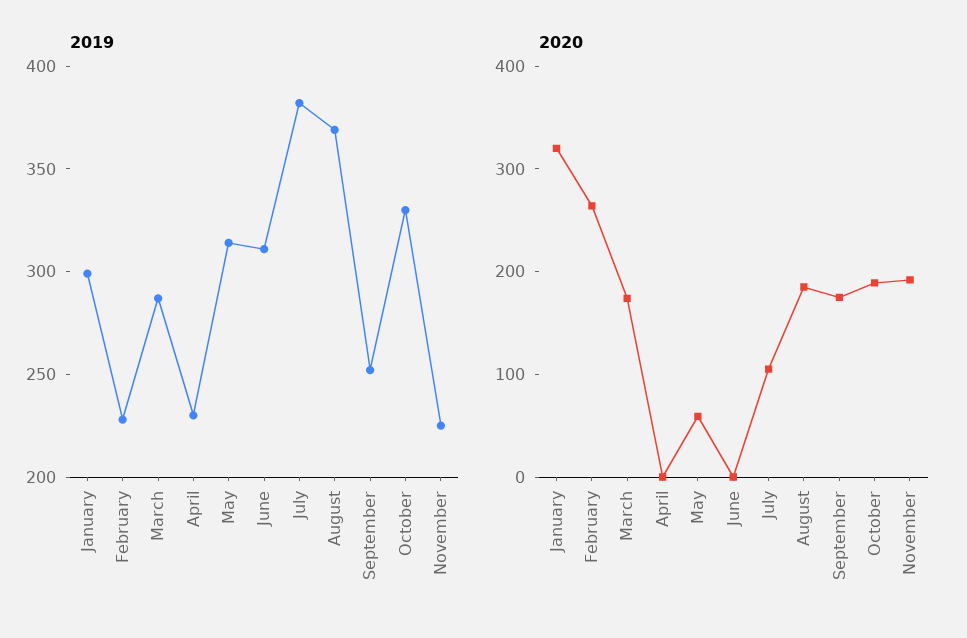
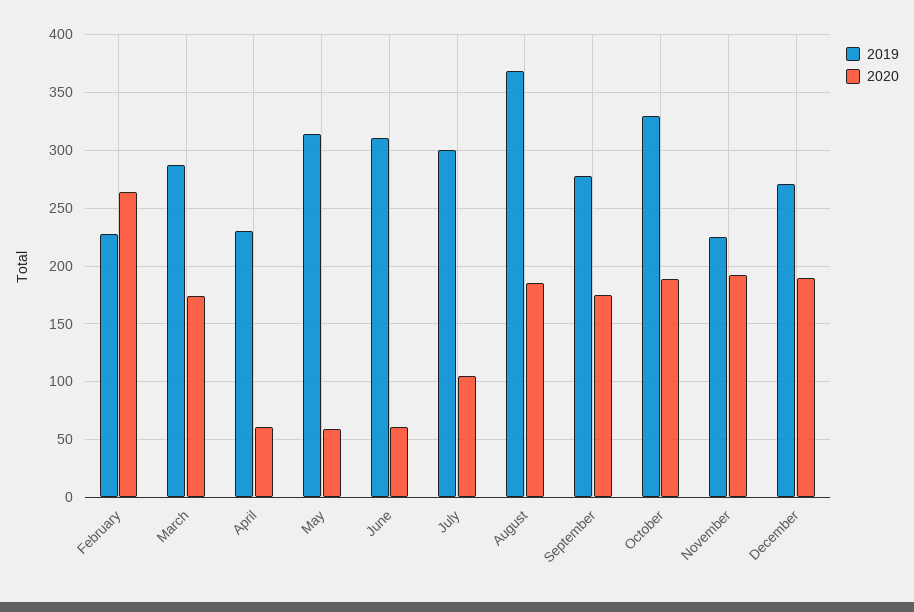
2019, January: 300 -> none
2019, July: 380 -> 300
2019, September: 250 -> 280
2020, January: 320 -> none
2020, April: 0 -> 60
2020, June: 0 -> 60
2019, December: none -> 270
2020, December: none -> 190

